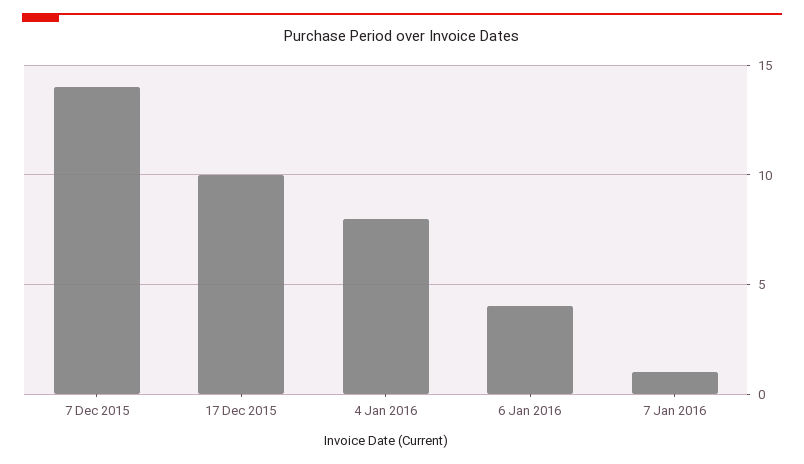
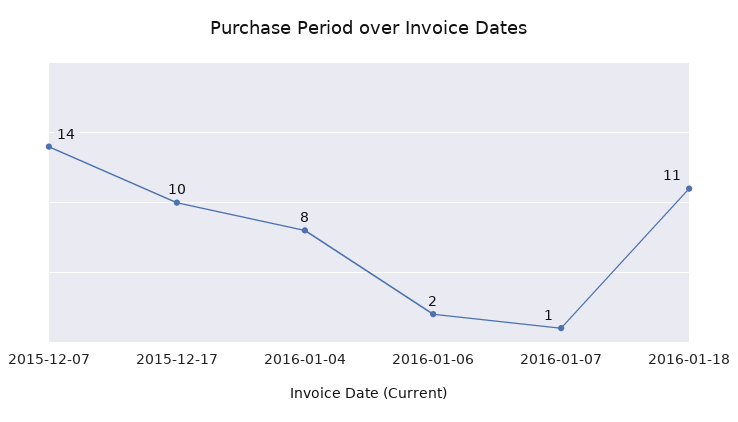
6 Jan 2016: 4 -> 2
2016-01-18: none -> 11

